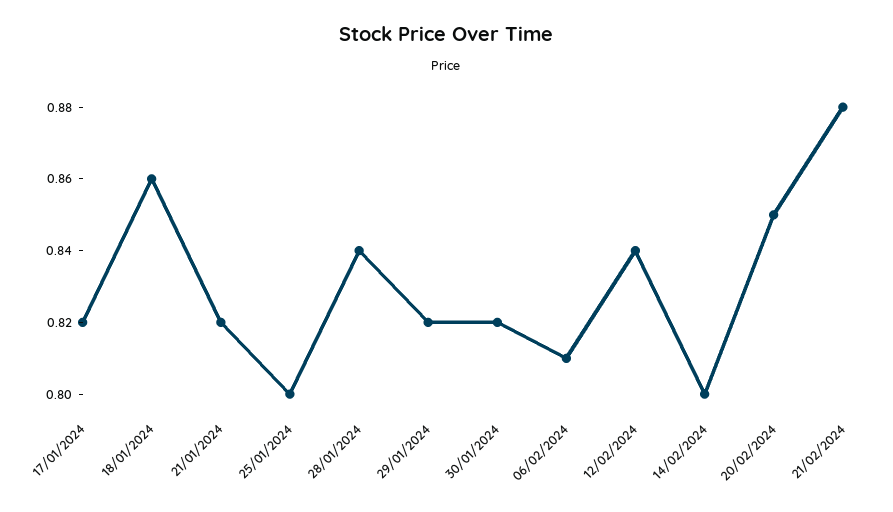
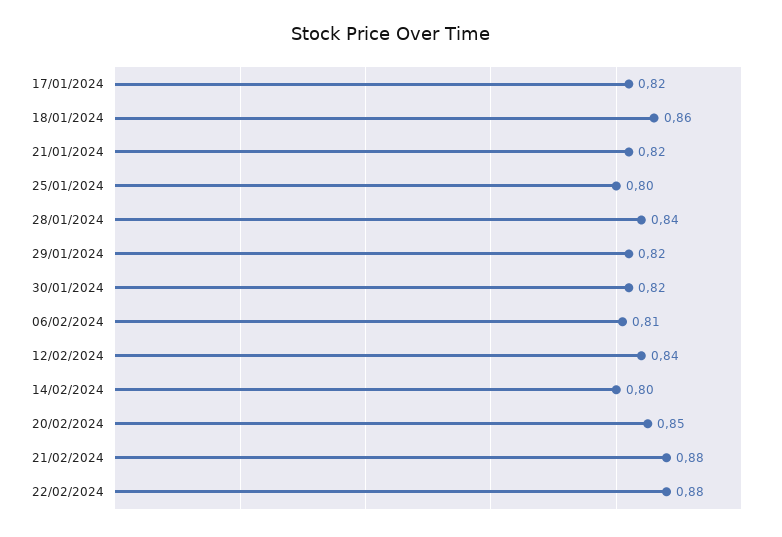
22/02/2024: none -> 0.88

